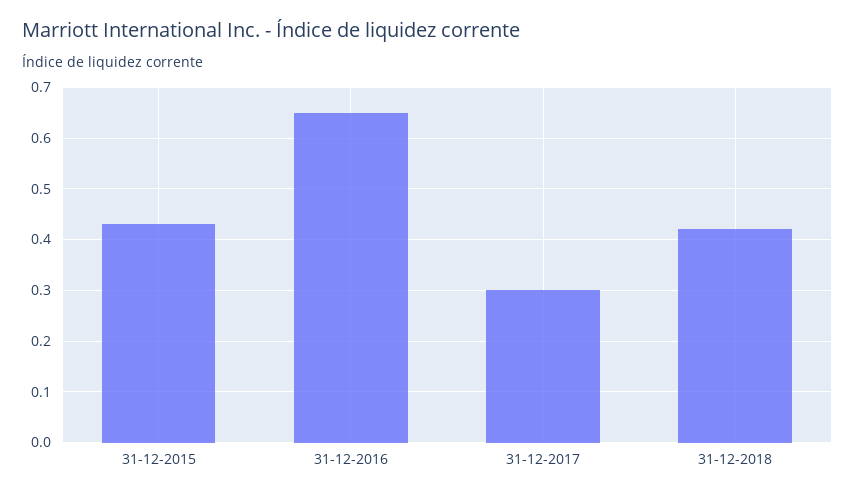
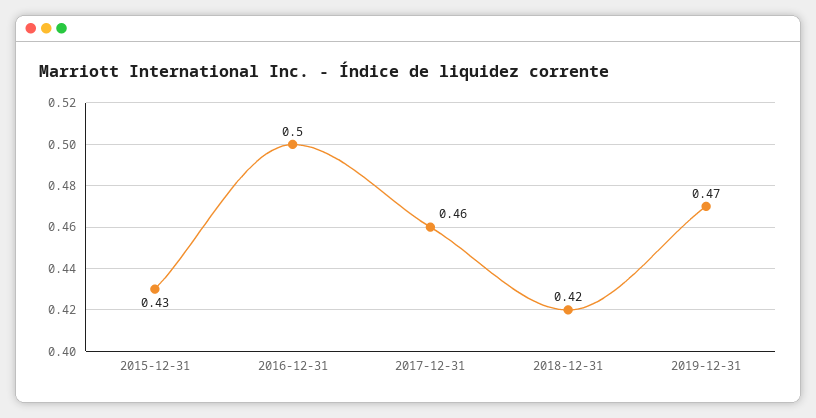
31-12-2016: 0.65 -> 0.5
31-12-2017: 0.3 -> 0.46
2019-12-31: none -> 0.47

